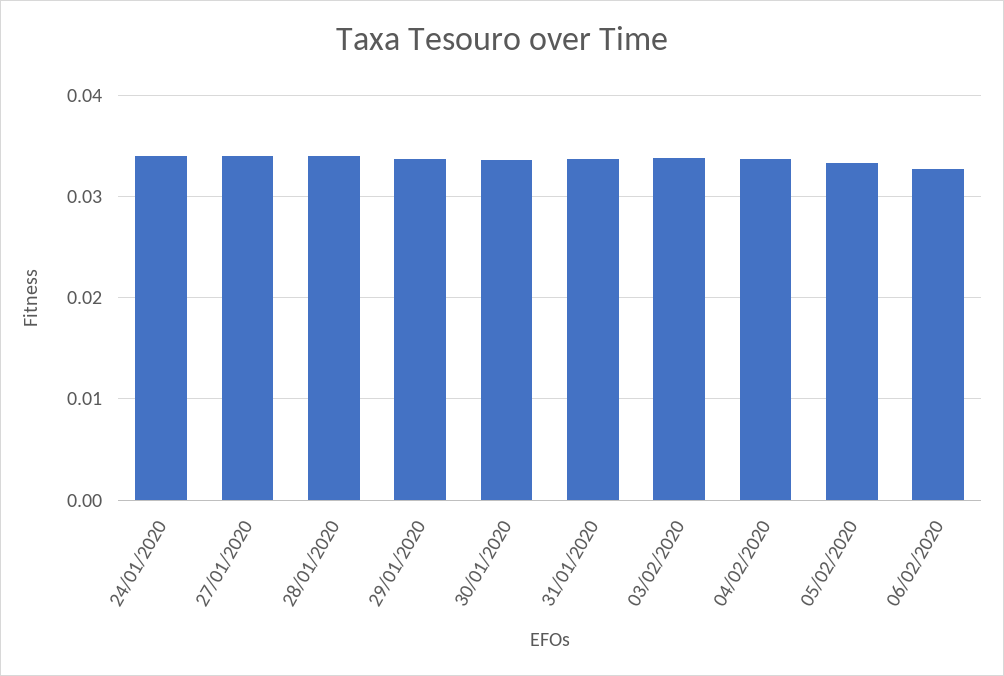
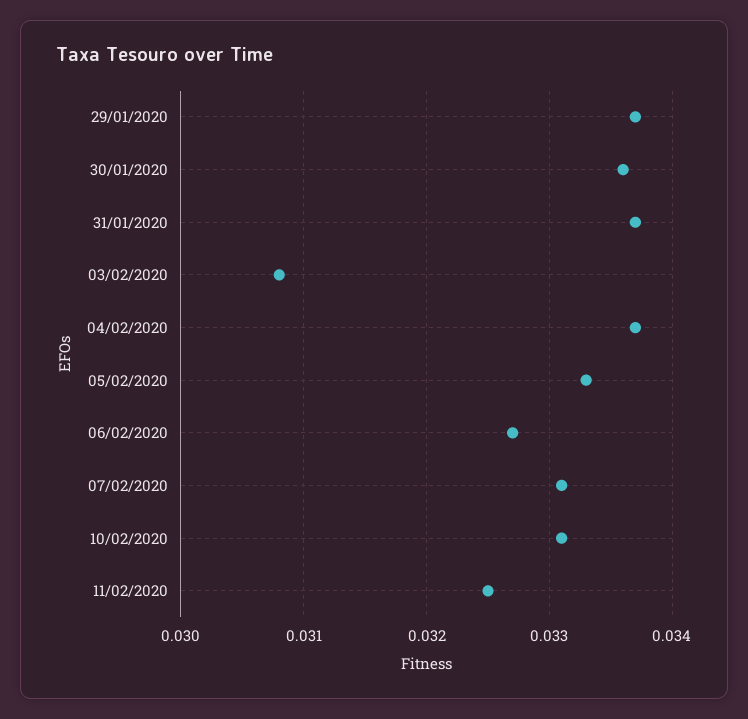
24/01/2020: 0.034 -> none
27/01/2020: 0.034 -> none
28/01/2020: 0.034 -> none
03/02/2020: 0.034 -> 0.0308
07/02/2020: none -> 0.0331
10/02/2020: none -> 0.0331
11/02/2020: none -> 0.0325

